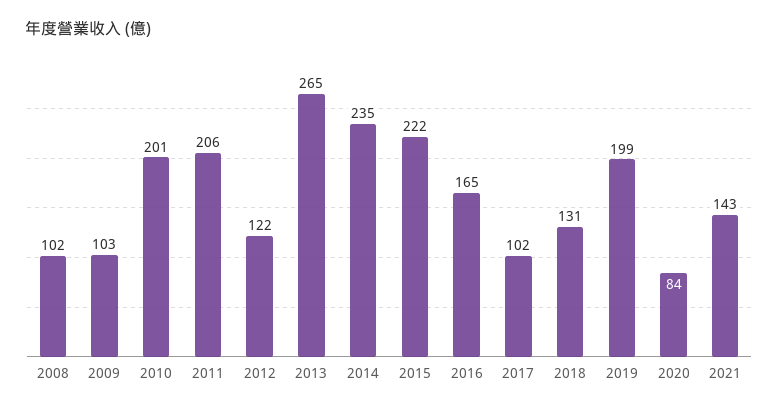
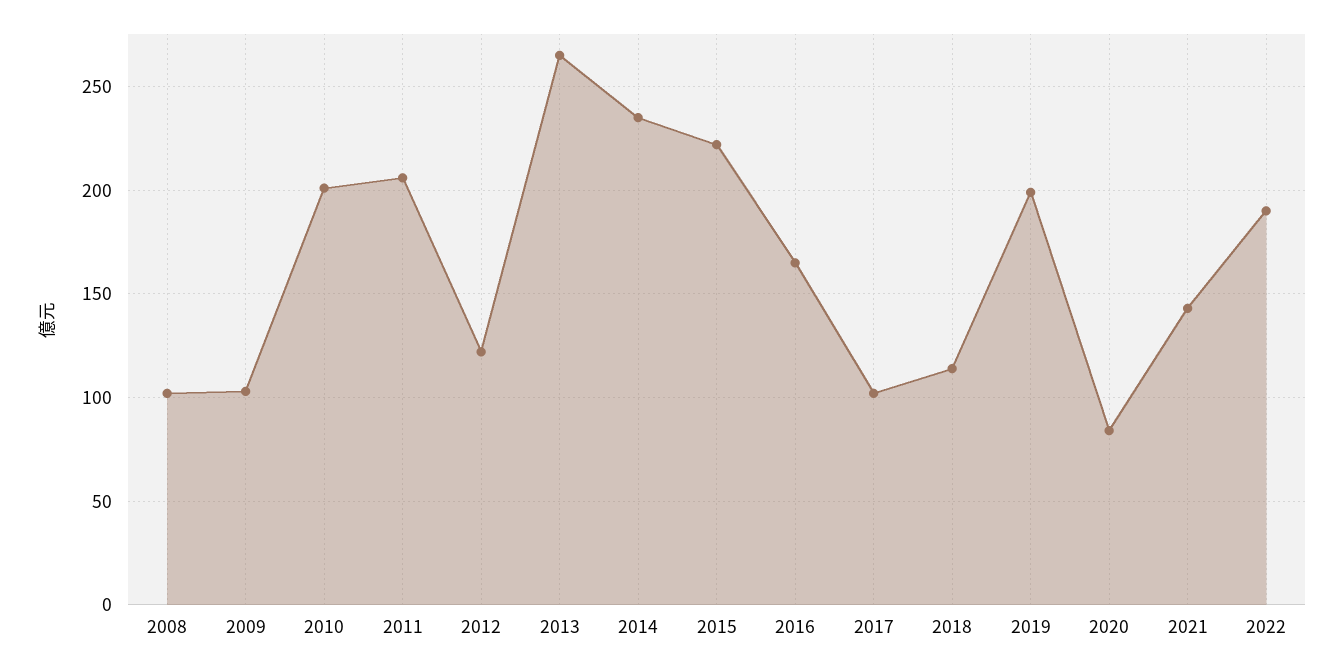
2018: 131 -> 115
2022: none -> 190

